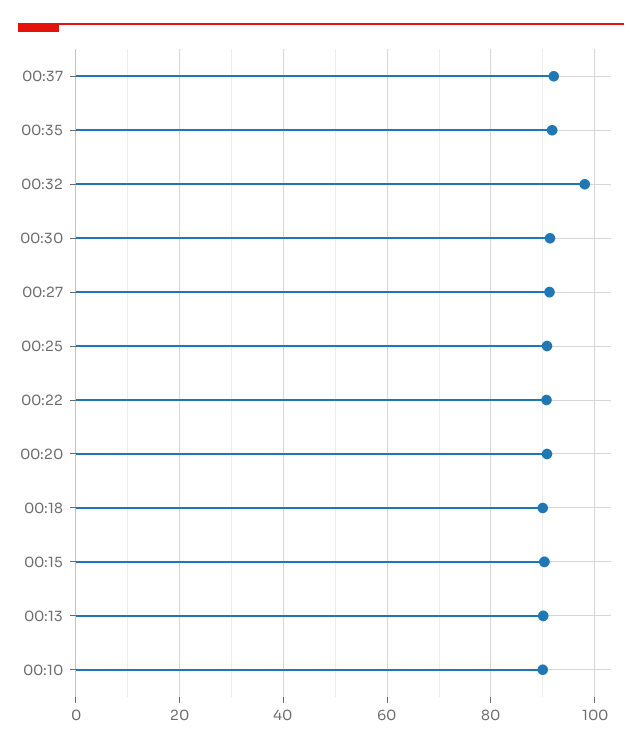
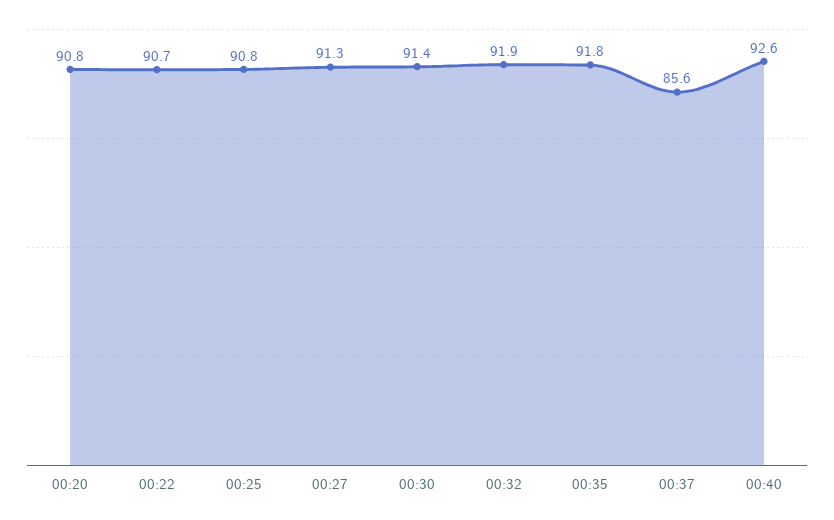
00:37: 92 -> 85.6
00:32: 98 -> 91.9
00:18: 90 -> none
00:15: 90 -> none
00:13: 90 -> none
00:10: 90 -> none
00:40: none -> 92.6

